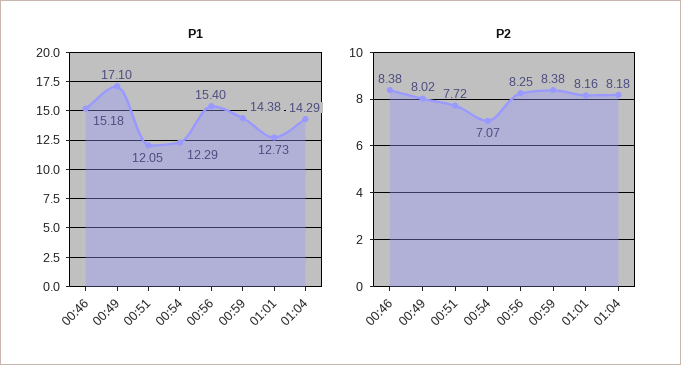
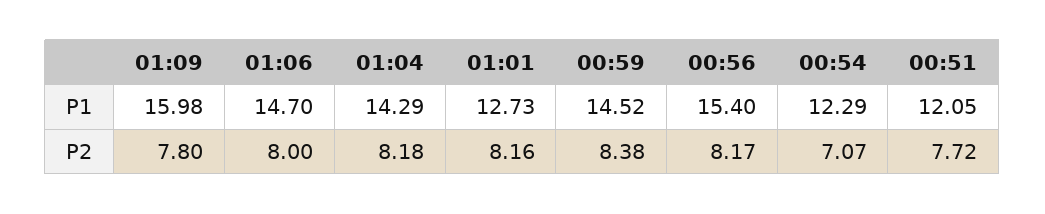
P1, 00:46: 15.18 -> none
P1, 00:49: 17.1 -> none
P1, 00:59: 14.38 -> 14.52
P2, 00:46: 8.38 -> none
P2, 00:49: 8.02 -> none
P2, 00:56: 8.25 -> 8.17
P1, 01:09: none -> 15.98
P1, 01:06: none -> 14.7
P2, 01:09: none -> 7.8
P2, 01:06: none -> 8

